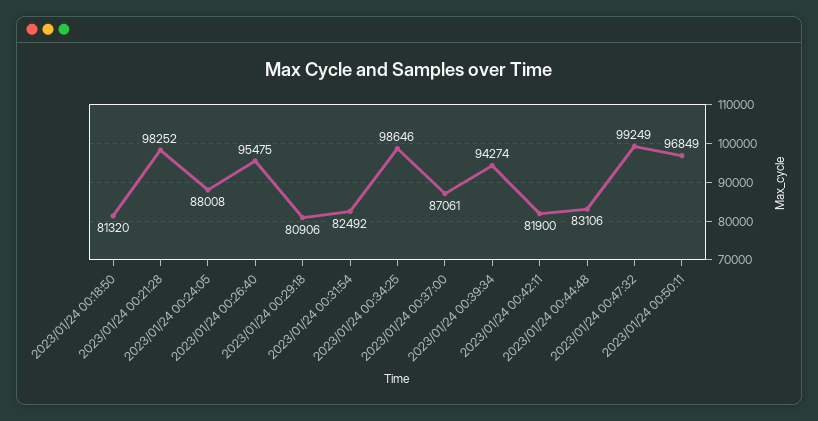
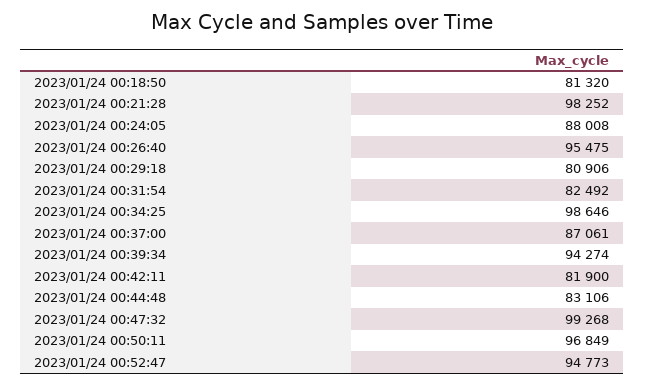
2023/01/24 00:47:32: 99249 -> 99268
2023/01/24 00:52:47: none -> 94773

